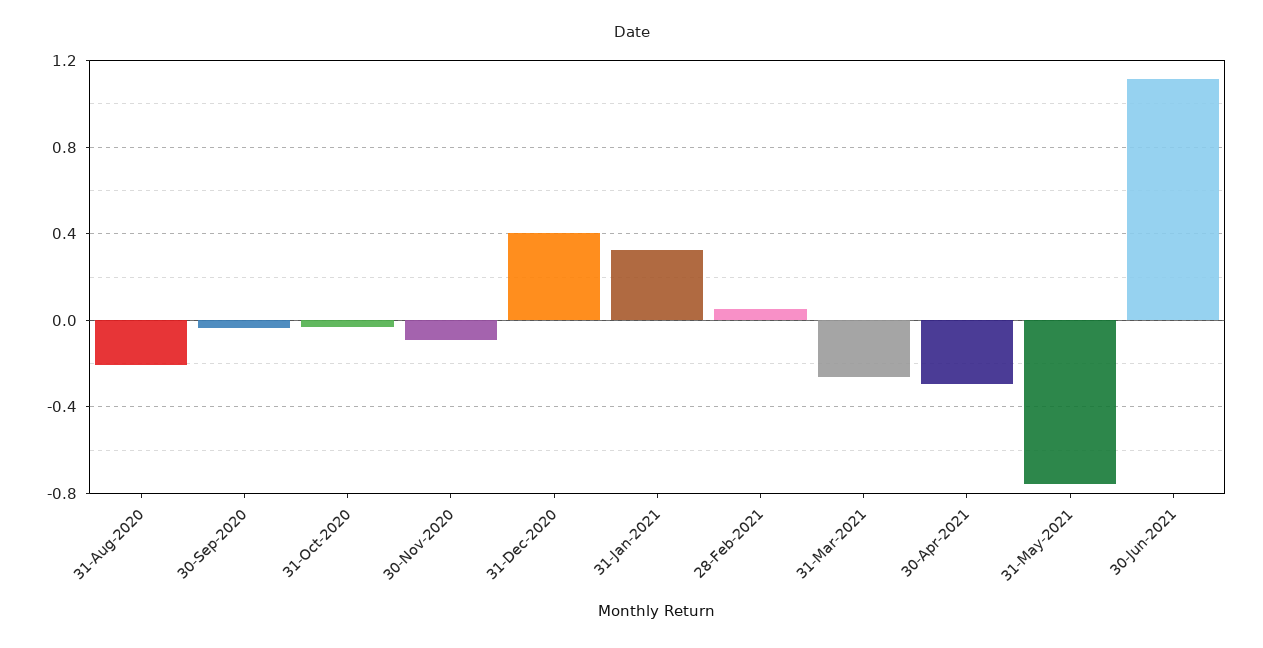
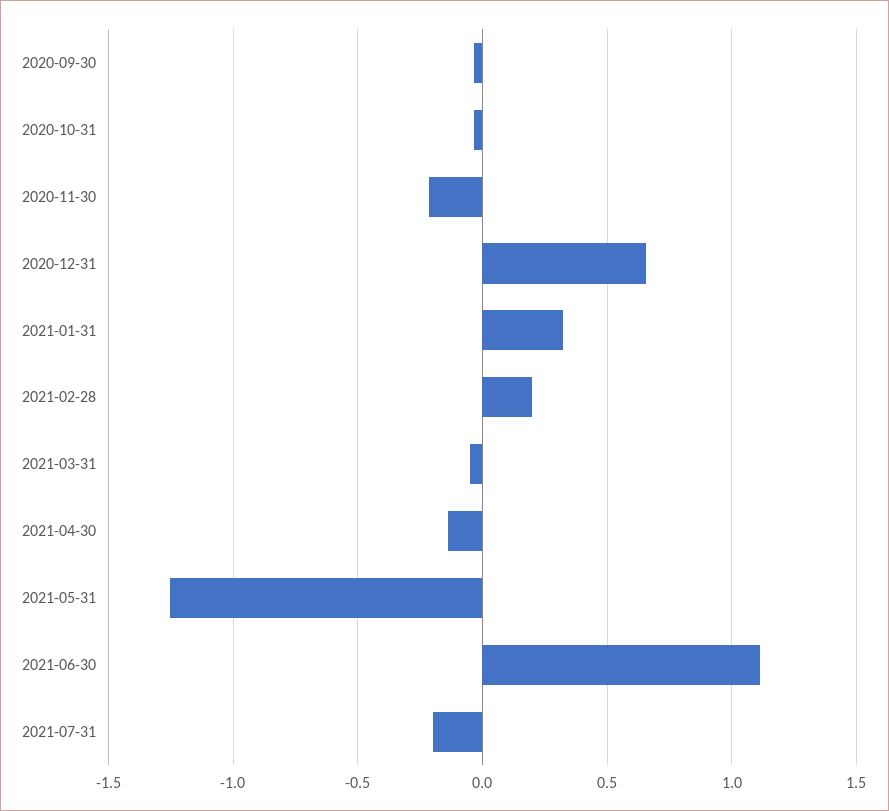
31-Aug-2020: -0.2 -> none
30-Nov-2020: -0.1 -> -0.2
31-Dec-2020: 0.4 -> 0.65
28-Feb-2021: 0.05 -> 0.2
31-Mar-2021: -0.25 -> -0.05
30-Apr-2021: -0.3 -> -0.15
31-May-2021: -0.75 -> -1.25
2021-07-31: none -> -0.2

